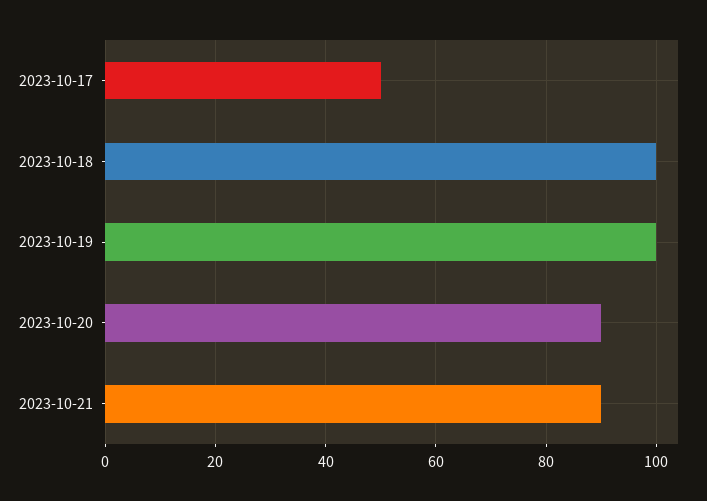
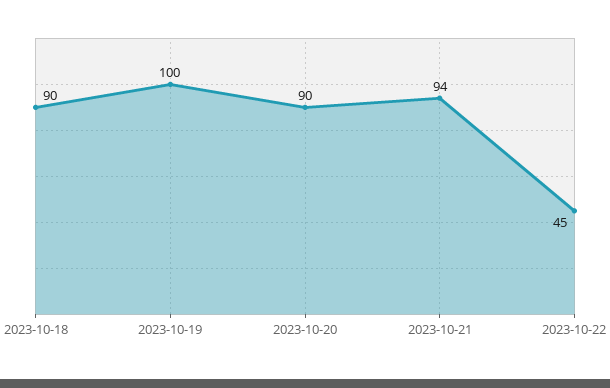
2023-10-17: 50 -> none
2023-10-18: 100 -> 90
2023-10-21: 90 -> 94
2023-10-22: none -> 45

